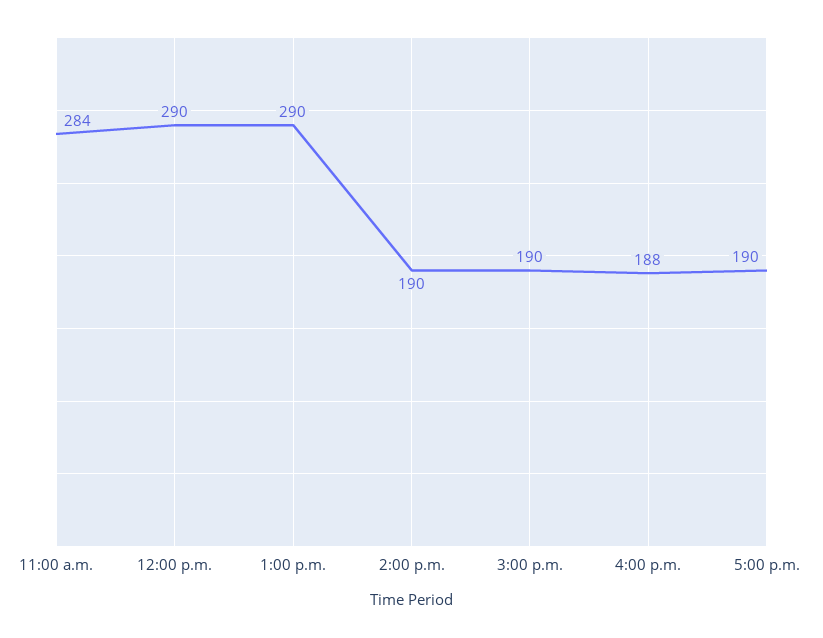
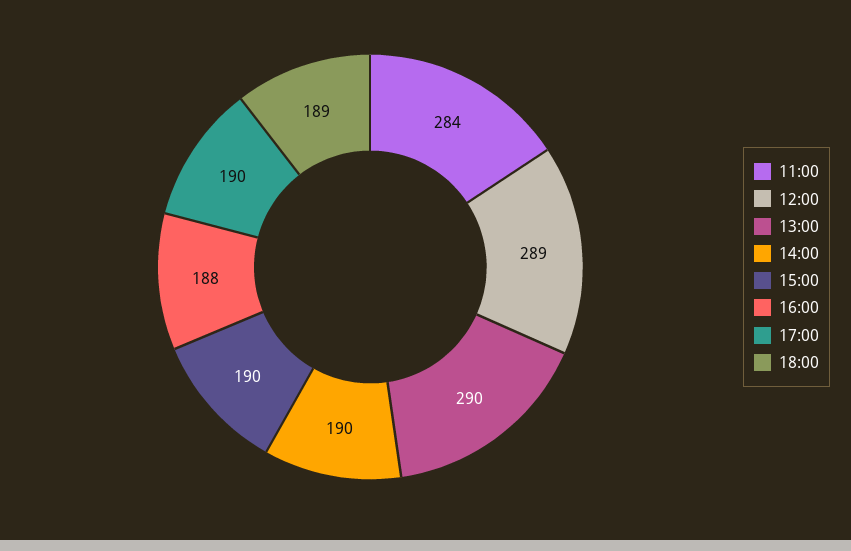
12:00 p.m.: 290 -> 289
18:00: none -> 189

